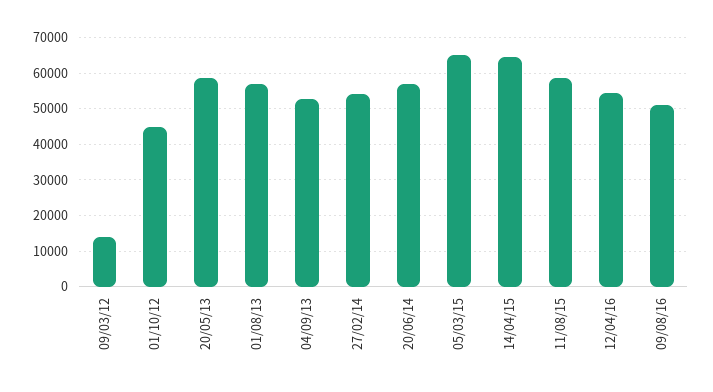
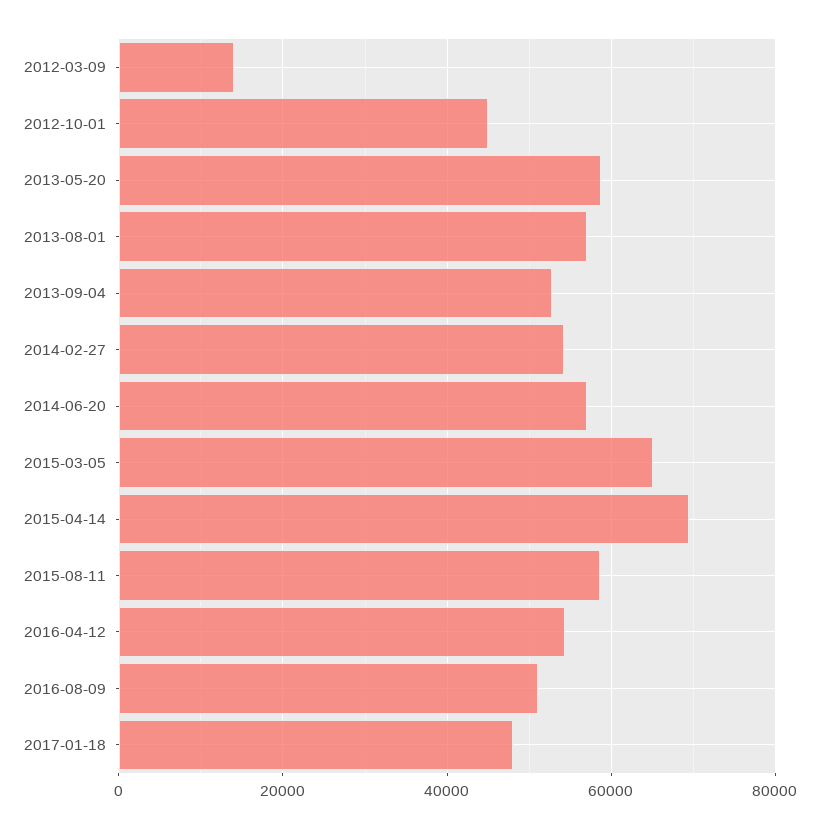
14/04/15: 64000 -> 70000
2017-01-18: none -> 48000

